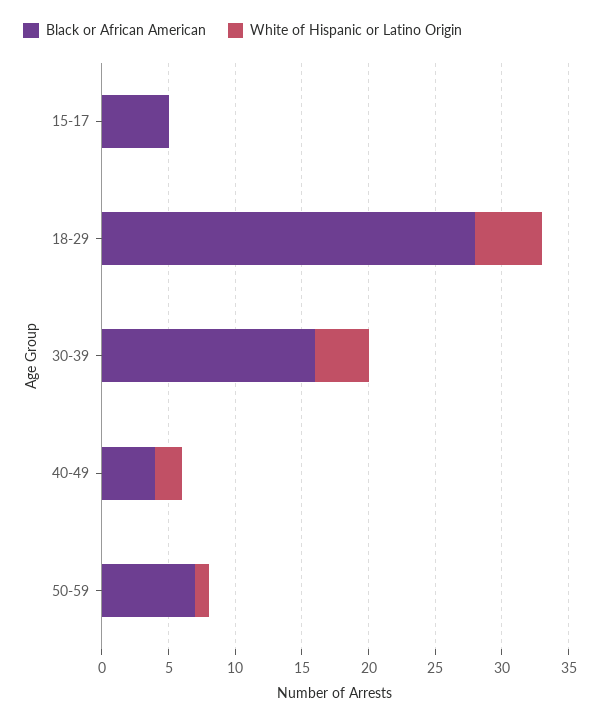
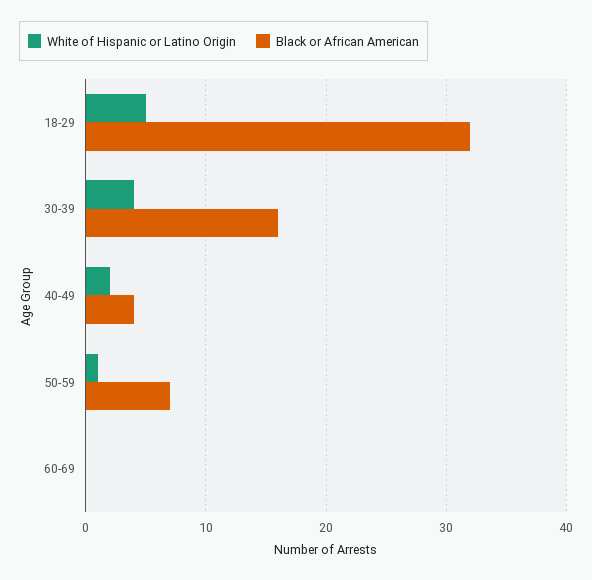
Black or African American, 15-17: 5 -> none
White of Hispanic or Latino Origin, 15-17: 0 -> none
Black or African American, 18-29: 28 -> 32
White of Hispanic or Latino Origin, 60-69: none -> 0
Black or African American, 60-69: none -> 0

